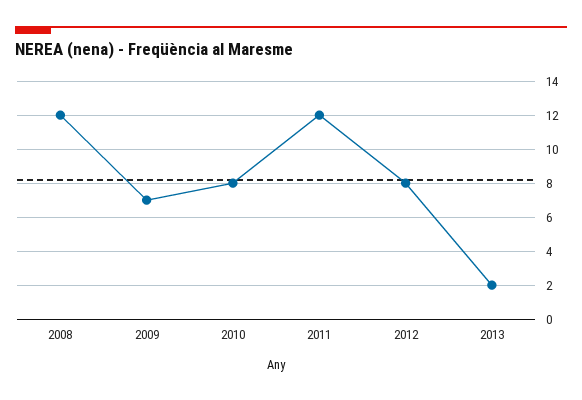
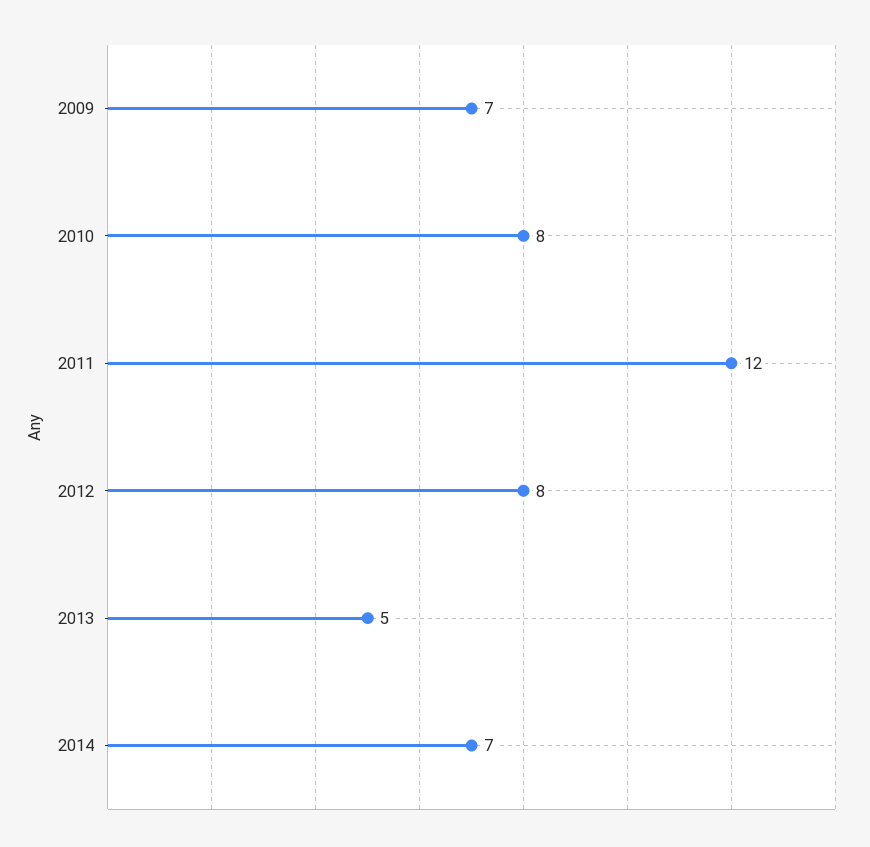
2008: 12 -> none
2013: 2 -> 5
2014: none -> 7

